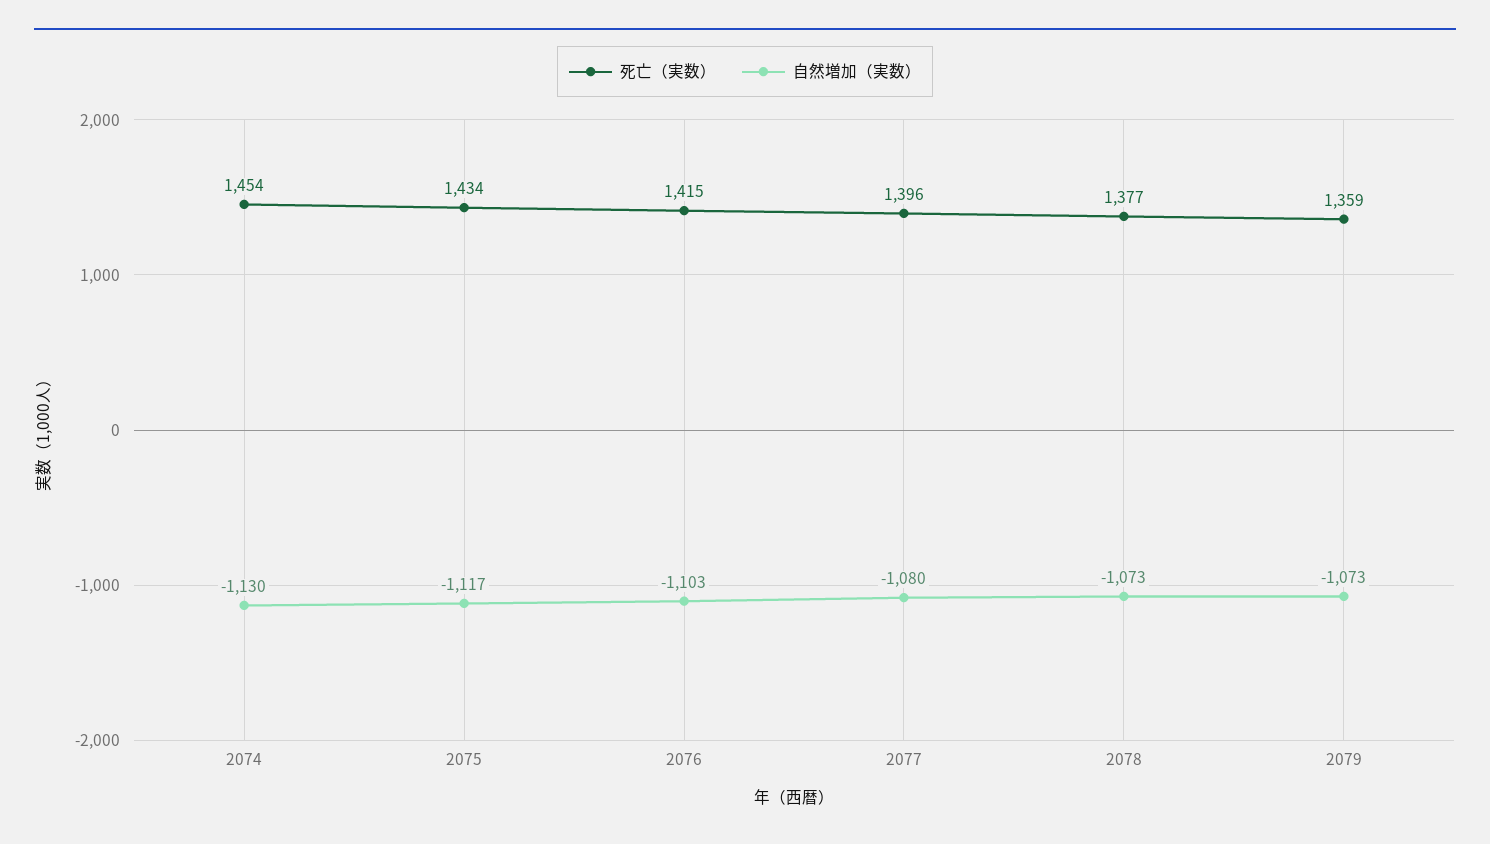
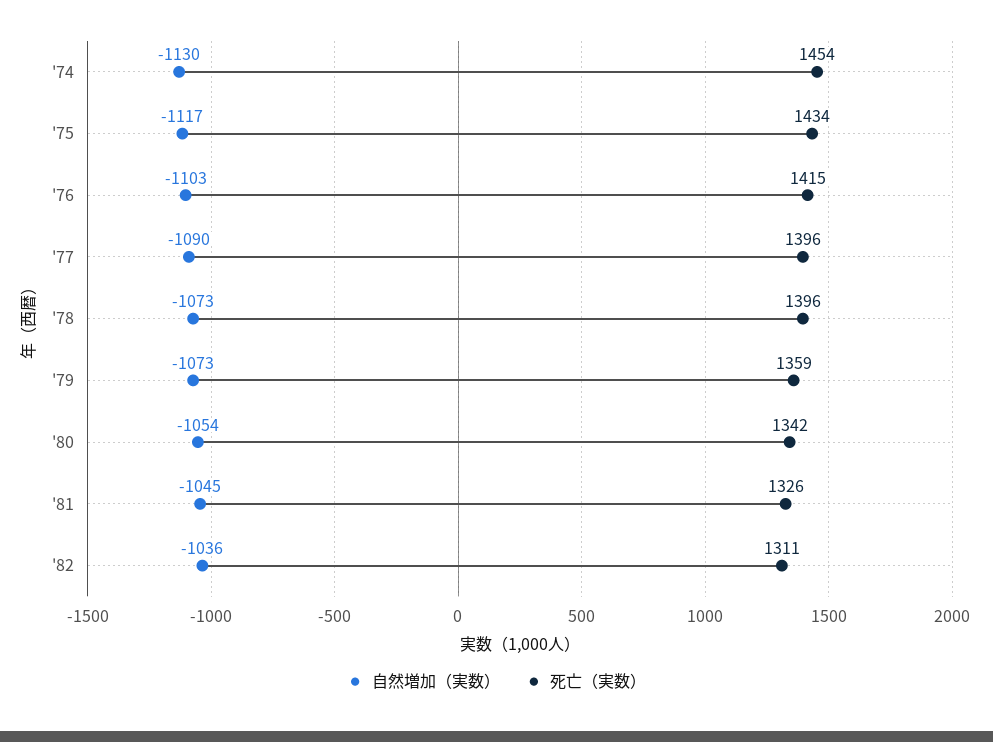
自然増加（実数）, 2077: -1080 -> -1090
死亡（実数）, 2078: 1377 -> 1396
自然増加（実数）, '80: none -> -1054
死亡（実数）, '80: none -> 1342
自然増加（実数）, '81: none -> -1045
死亡（実数）, '81: none -> 1326
自然増加（実数）, '82: none -> -1036
死亡（実数）, '82: none -> 1311

